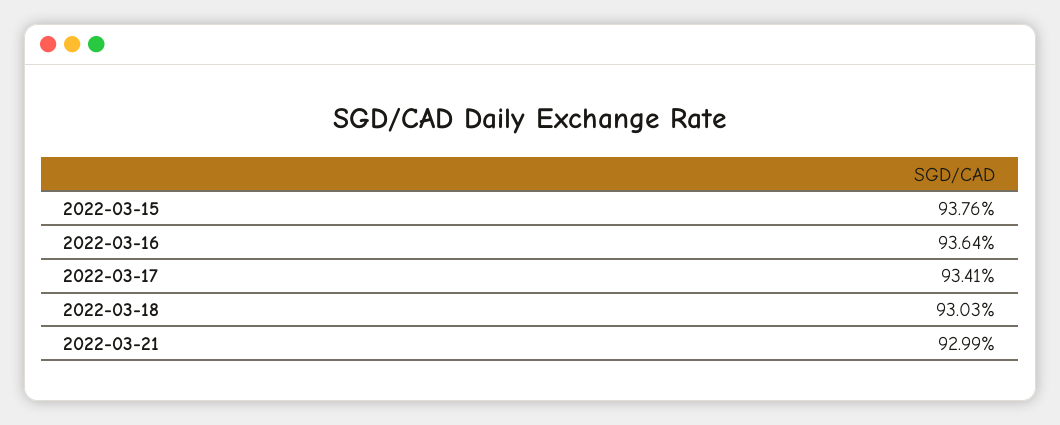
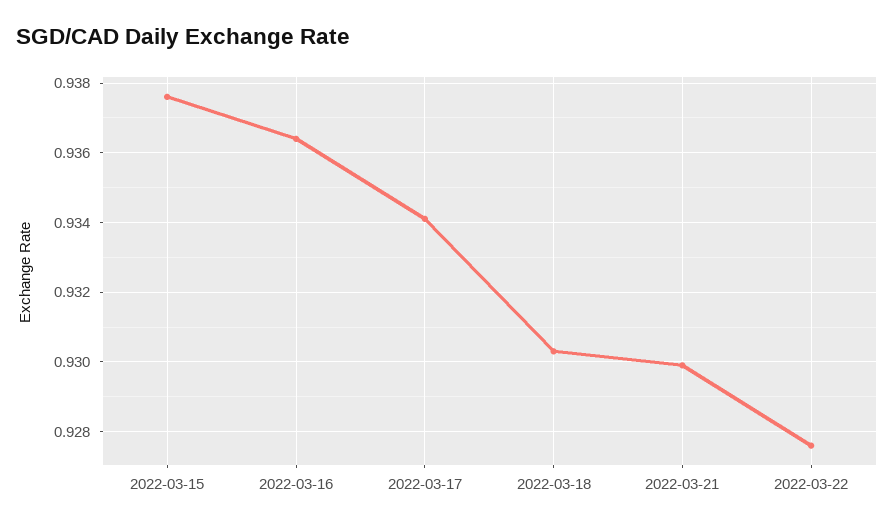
2022-03-22: none -> 0.9275

